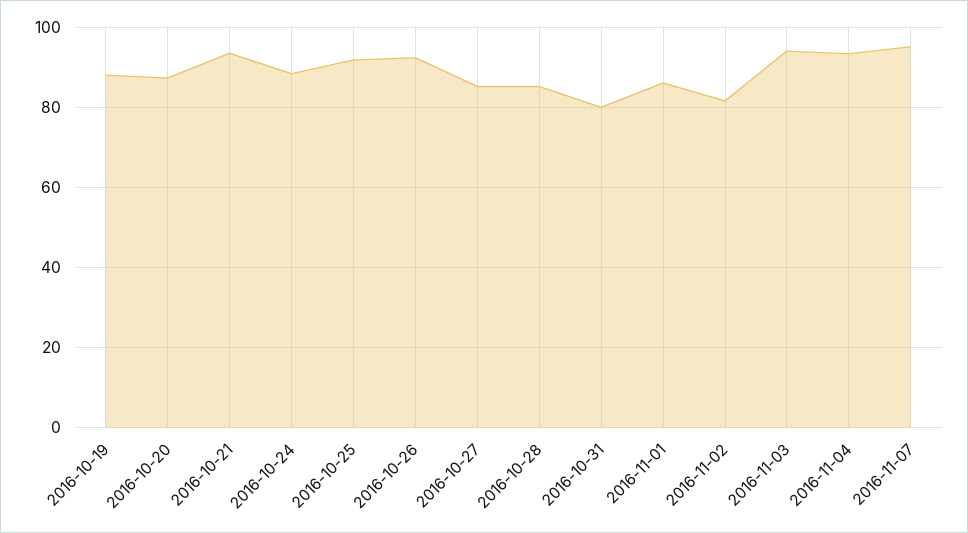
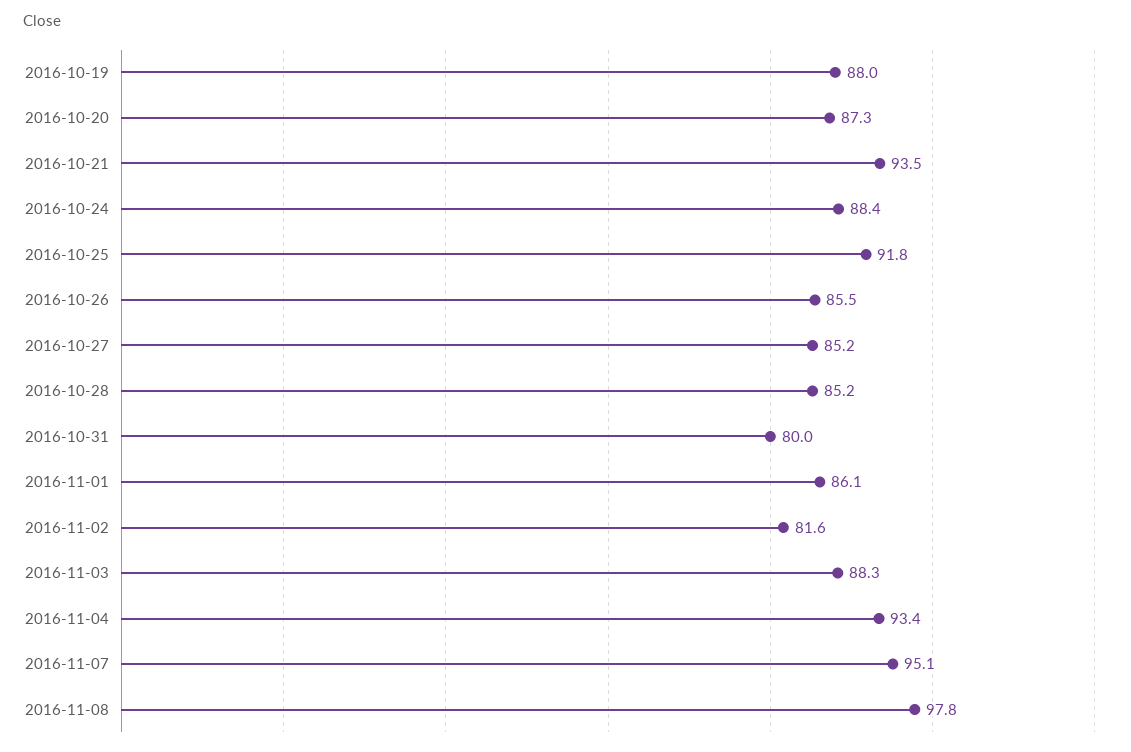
2016-10-26: 92 -> 85.5
2016-11-03: 94 -> 88.3
2016-11-08: none -> 97.8

